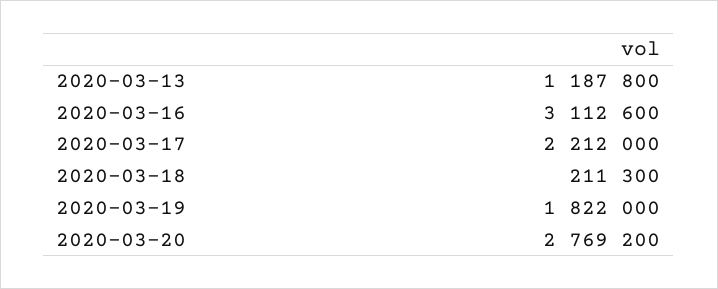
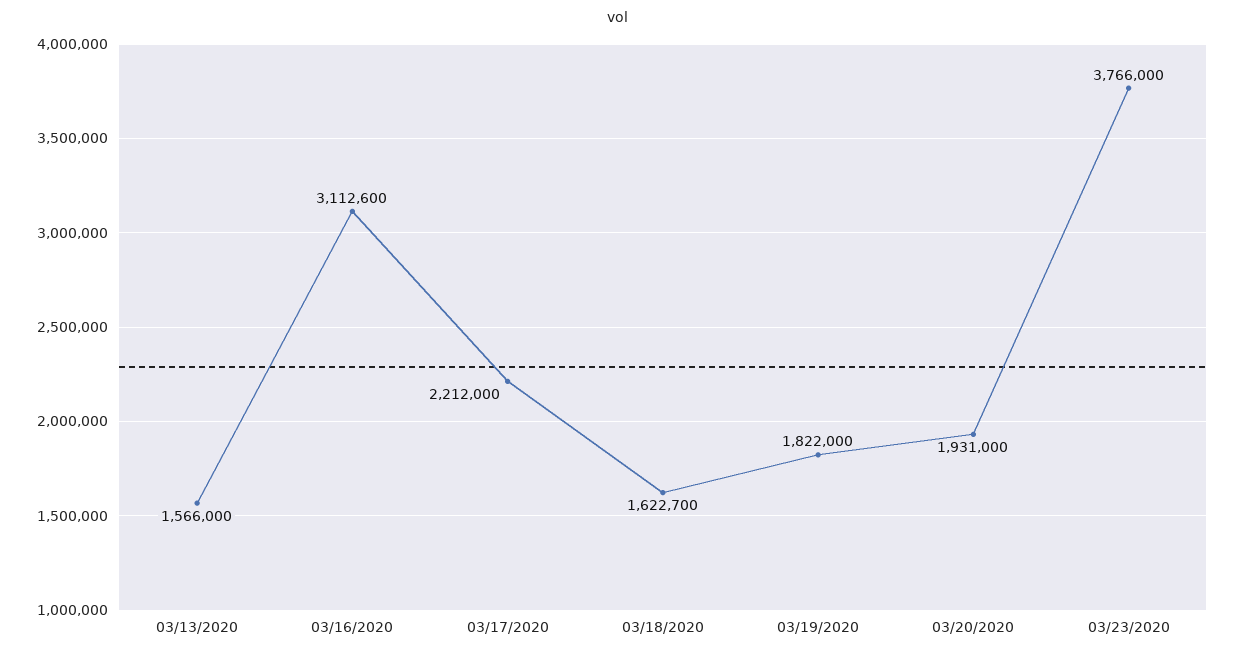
2020-03-13: 1187800 -> 1566000
2020-03-18: 211300 -> 1622700
2020-03-20: 2769200 -> 1931000
03/23/2020: none -> 3766000

